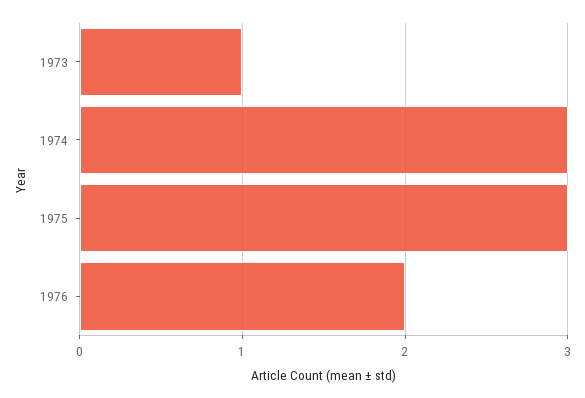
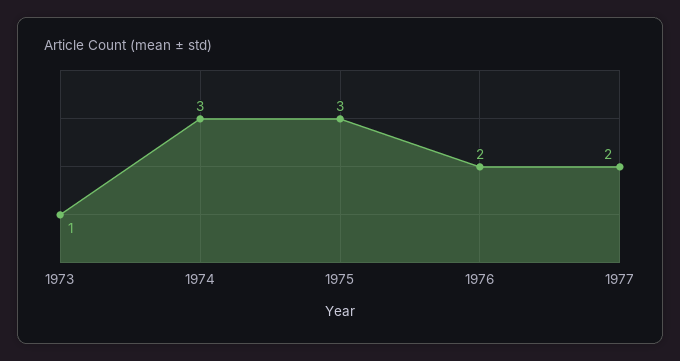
1977: none -> 2

